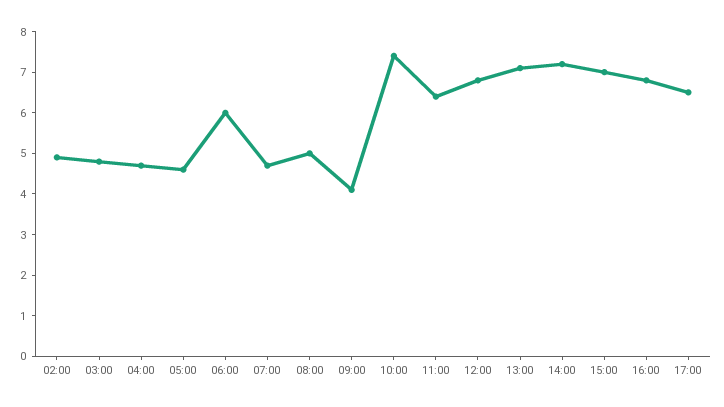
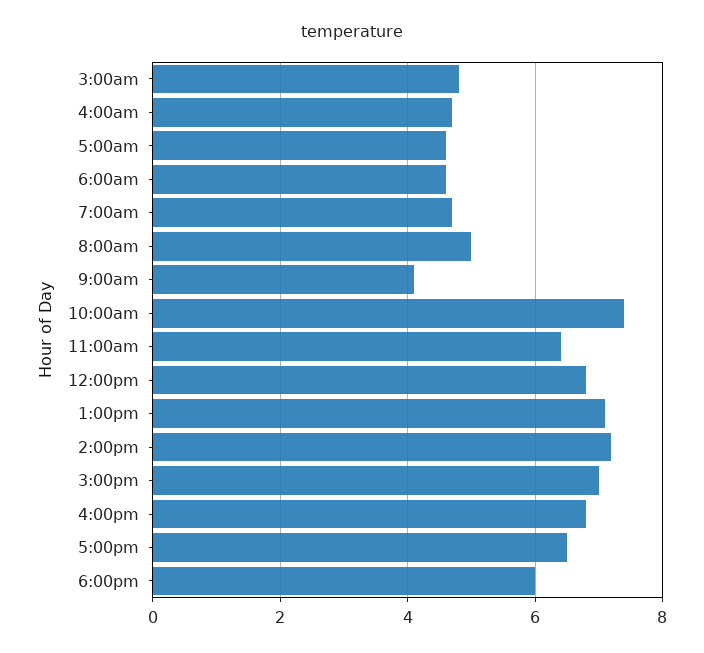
02:00: 5 -> none
06:00: 6 -> 4.5
6:00pm: none -> 6

